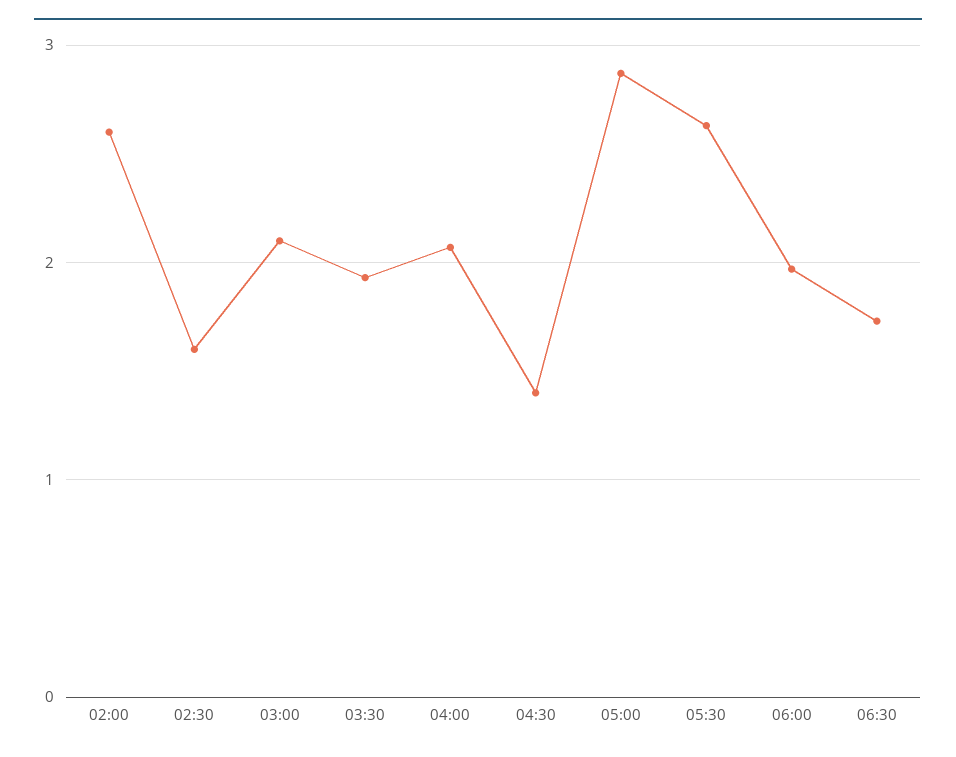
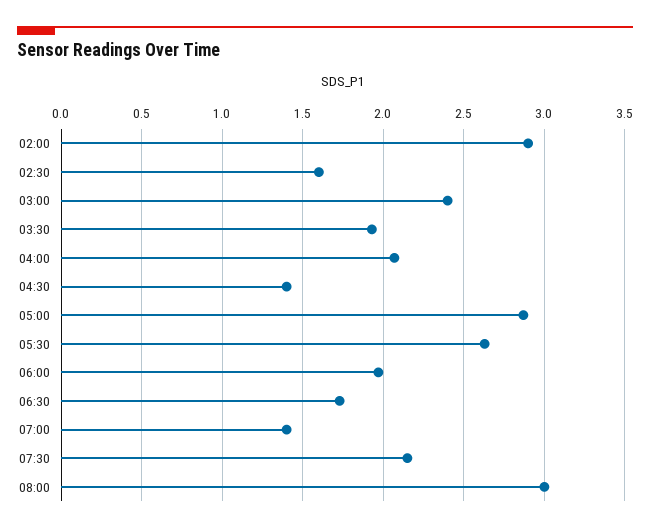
02:00: 2.6 -> 2.9
03:00: 2.1 -> 2.4
07:00: none -> 1.4
07:30: none -> 2.15
08:00: none -> 3

